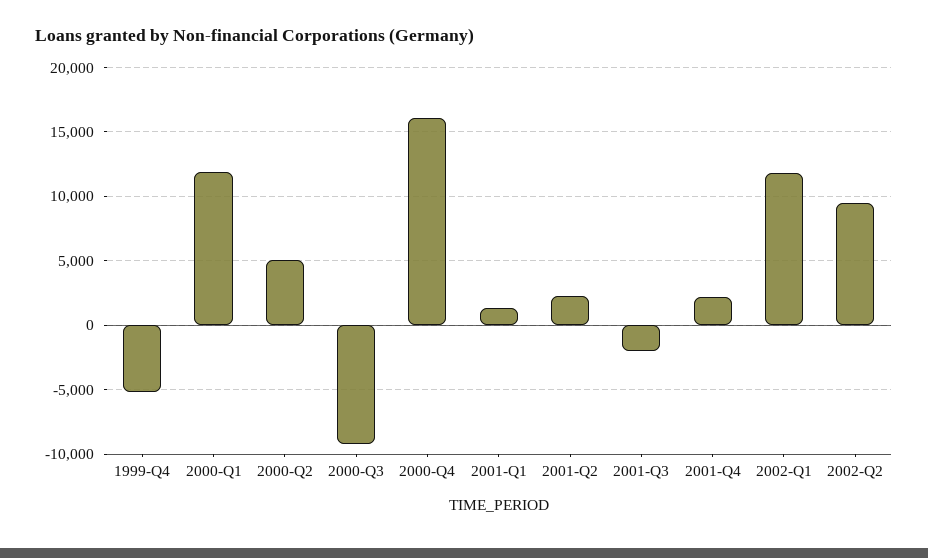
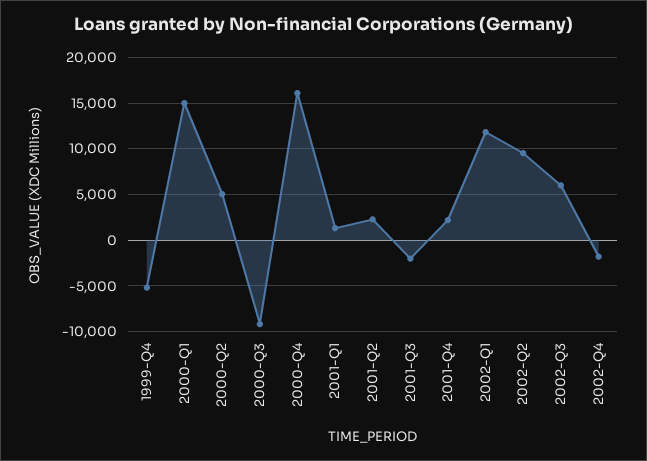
2000-Q1: 12000 -> 15000
2002-Q3: none -> 6000
2002-Q4: none -> -2000

